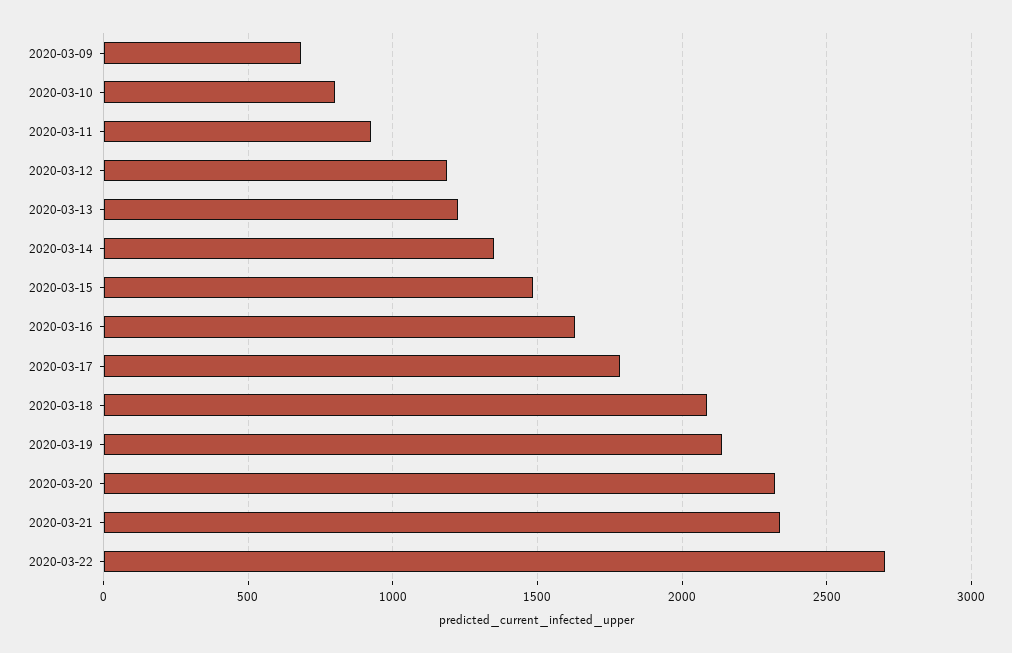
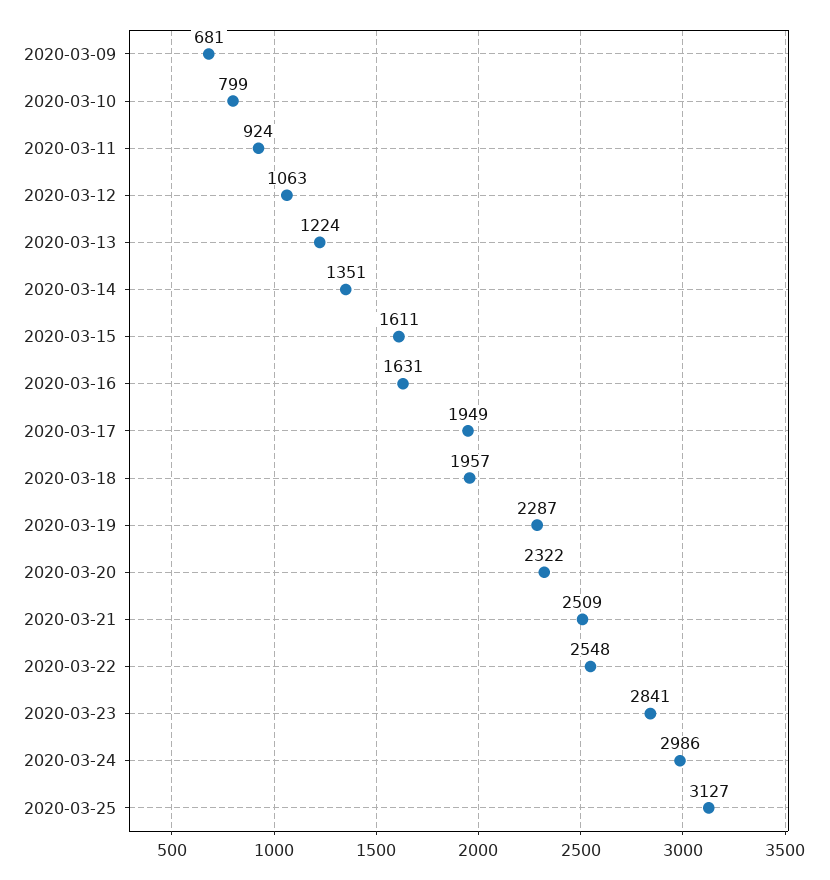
2020-03-12: 1200 -> 1063
2020-03-15: 1500 -> 1611
2020-03-17: 1800 -> 1949
2020-03-18: 2100 -> 1957
2020-03-19: 2150 -> 2287
2020-03-21: 2350 -> 2509
2020-03-22: 2700 -> 2548
2020-03-23: none -> 2841
2020-03-24: none -> 2986
2020-03-25: none -> 3127

